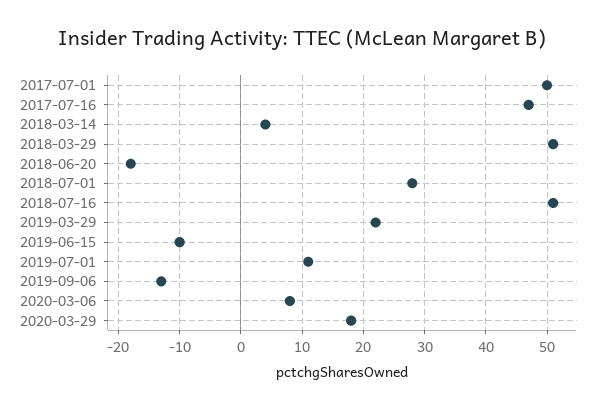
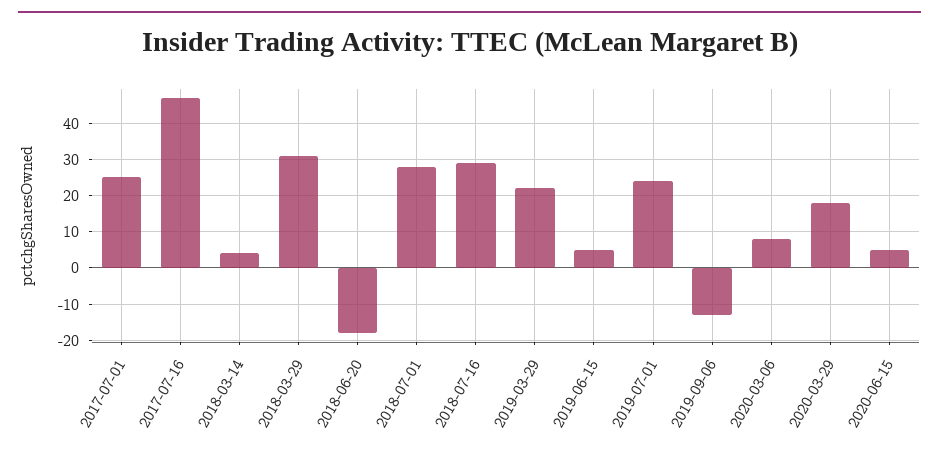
2017-07-01: 50 -> 25
2018-03-29: 51 -> 30
2018-07-16: 51 -> 30
2019-06-15: -10 -> 5
2019-07-01: 11 -> 25
2020-06-15: none -> 5

